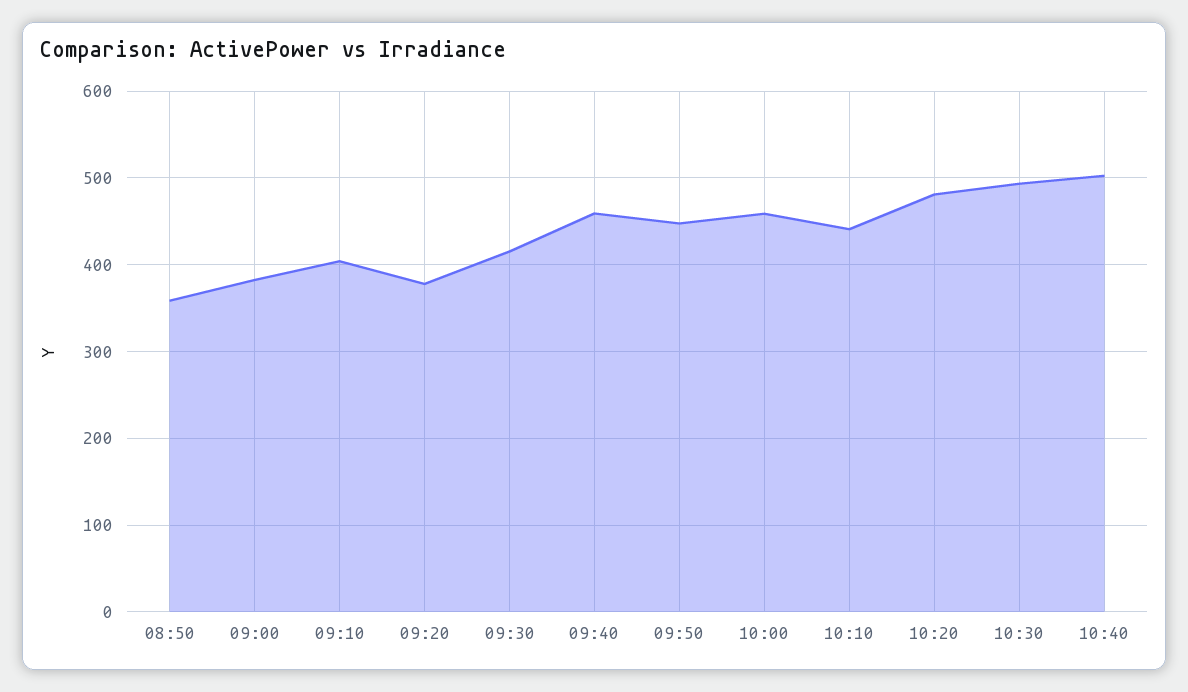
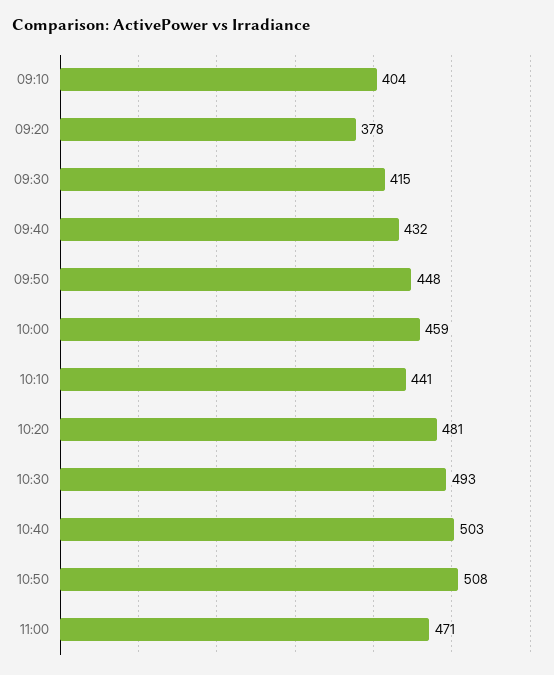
08:50: 360 -> none
09:00: 380 -> none
09:40: 460 -> 432
10:50: none -> 508
11:00: none -> 471

